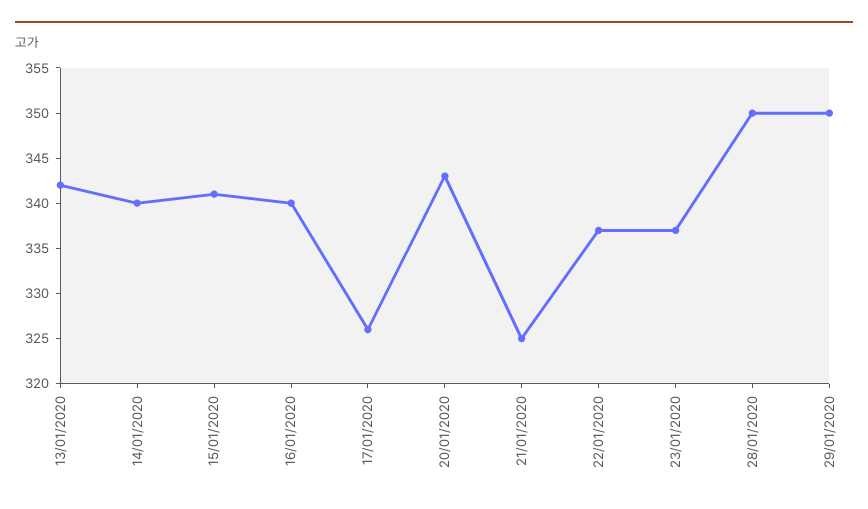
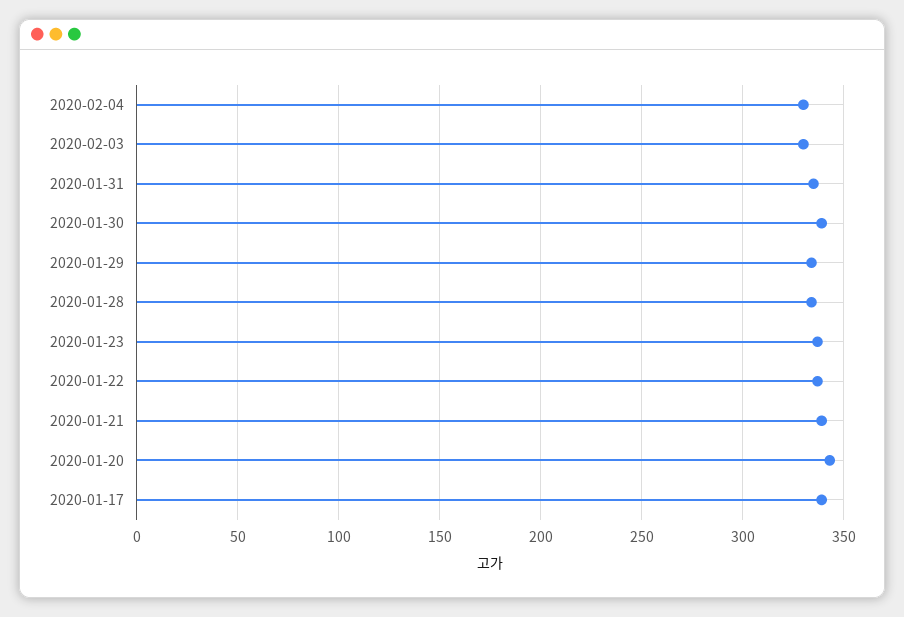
13/01/2020: 342 -> none
14/01/2020: 340 -> none
15/01/2020: 341 -> none
16/01/2020: 340 -> none
17/01/2020: 326 -> 340
21/01/2020: 325 -> 340
28/01/2020: 350 -> 335
29/01/2020: 350 -> 335
2020-02-04: none -> 330
2020-02-03: none -> 330
2020-01-31: none -> 335
2020-01-30: none -> 340

